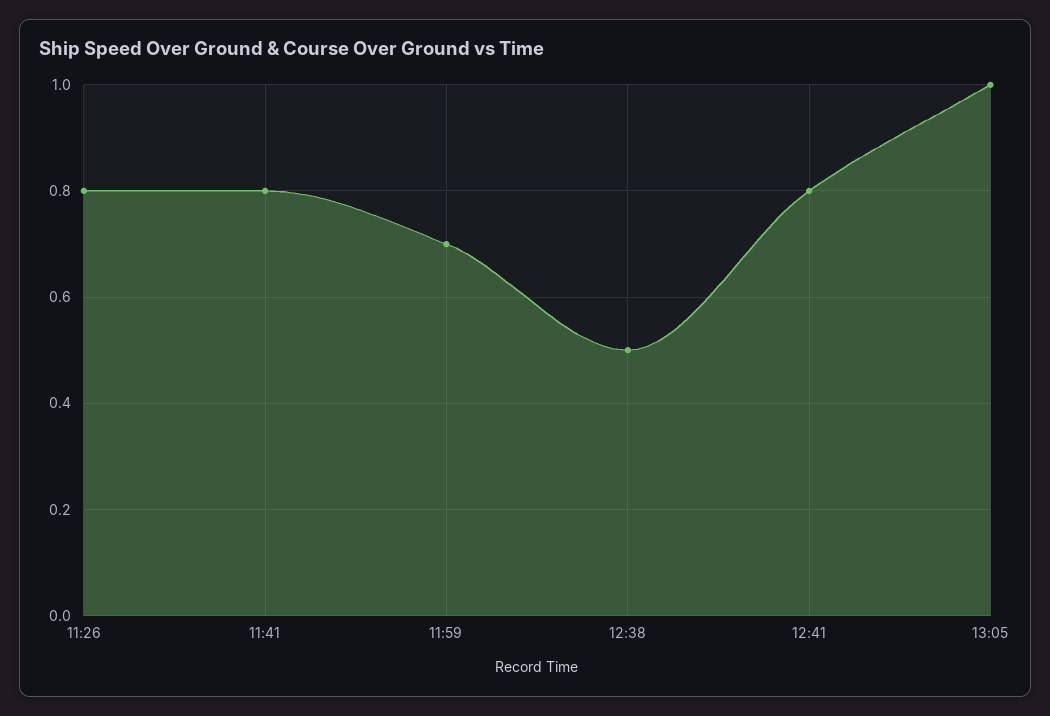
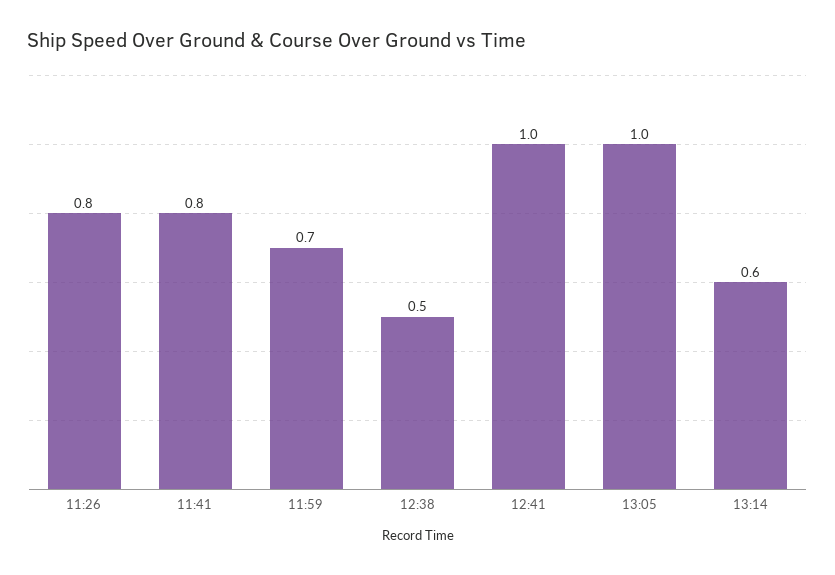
12:41: 0.8 -> 1
13:14: none -> 0.6

